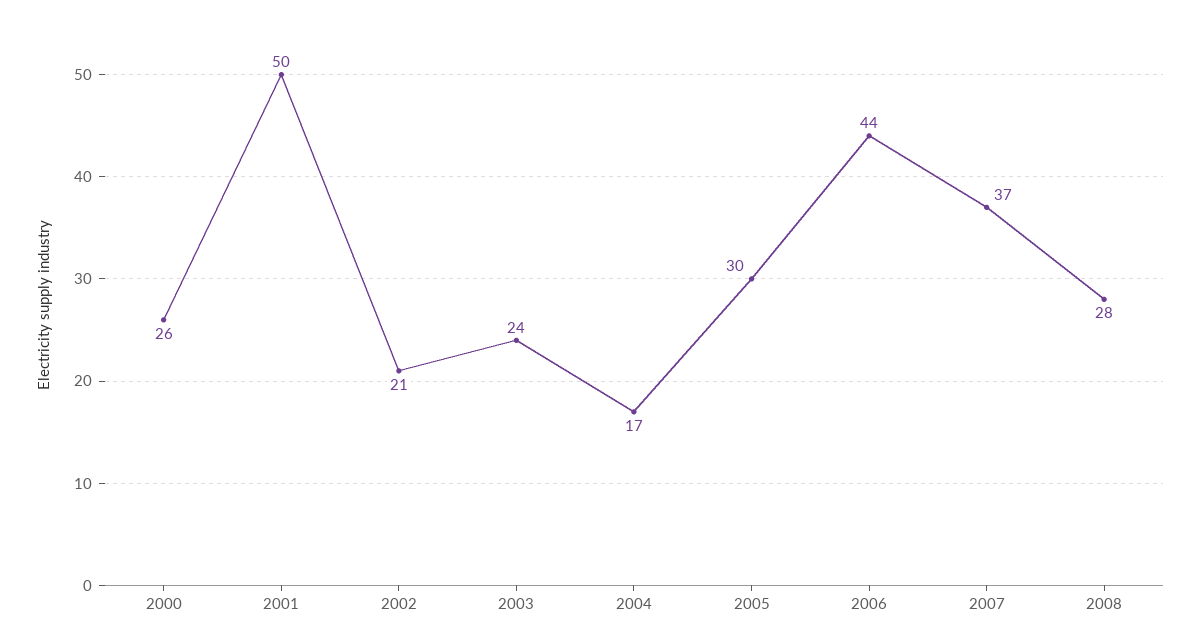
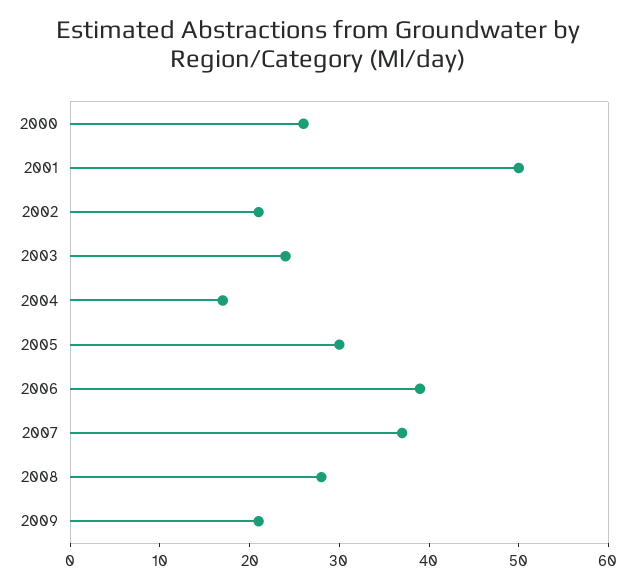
2006: 44 -> 39
2009: none -> 21

